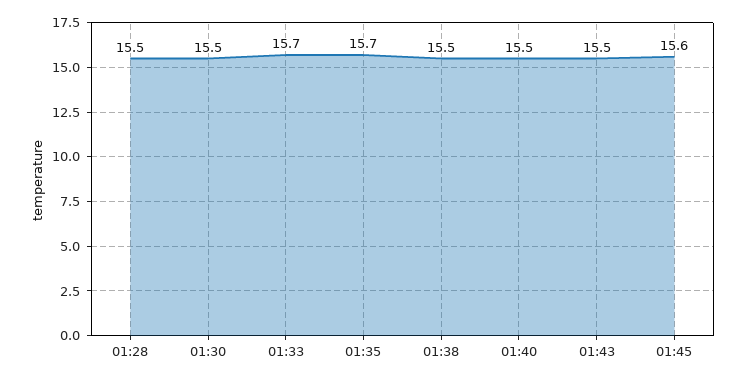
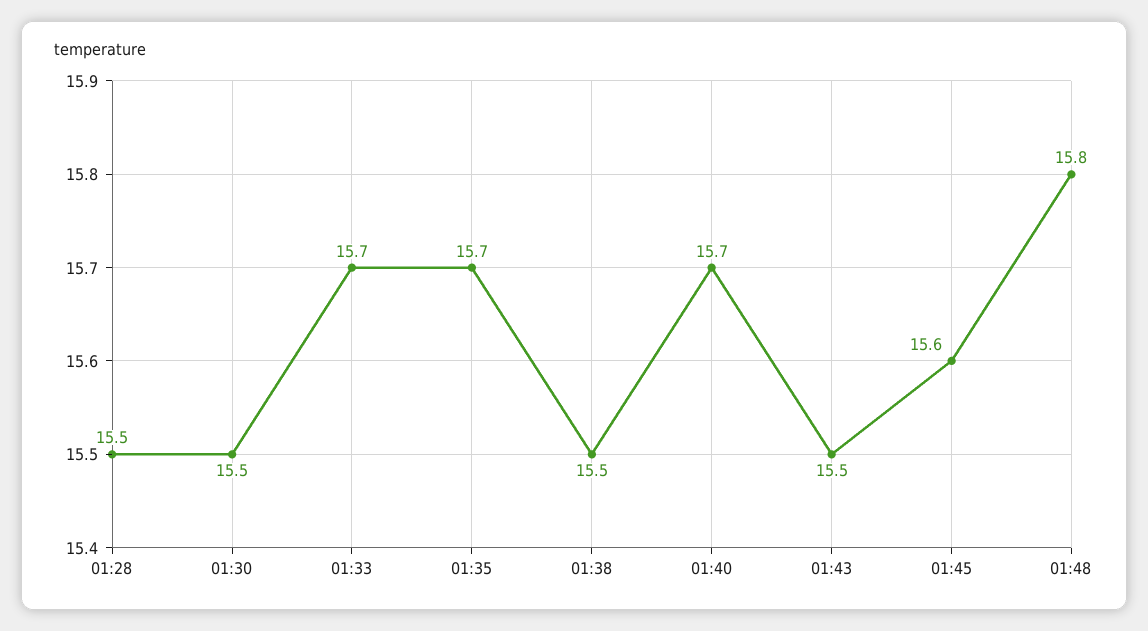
01:40: 15.5 -> 15.7
01:48: none -> 15.8

